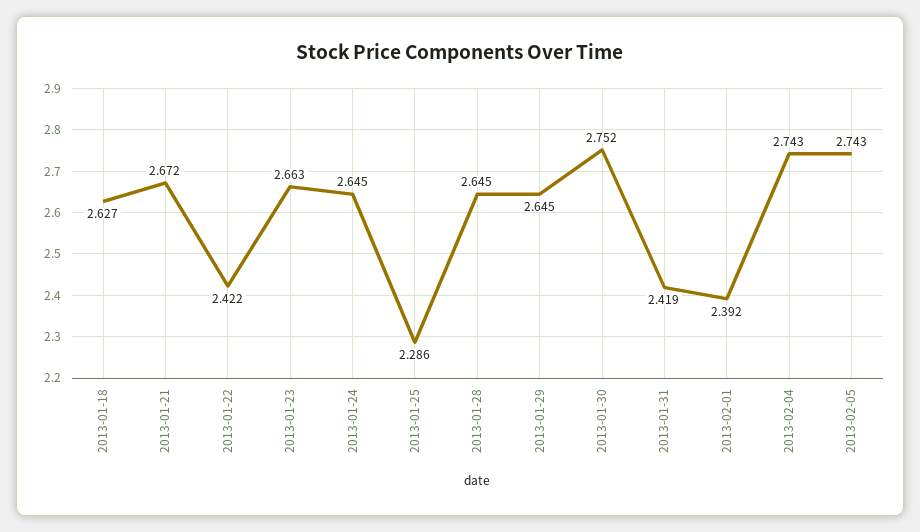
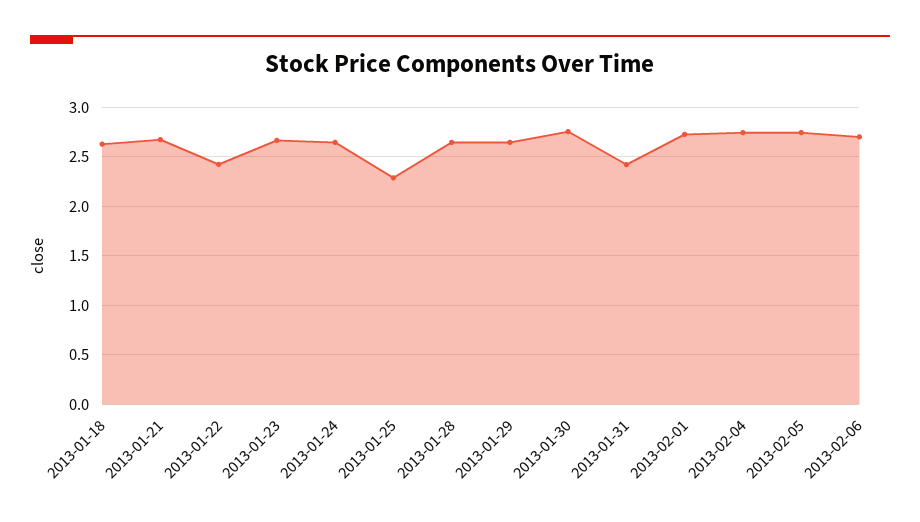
2013-02-01: 2.392 -> 2.7
2013-02-06: none -> 2.7

